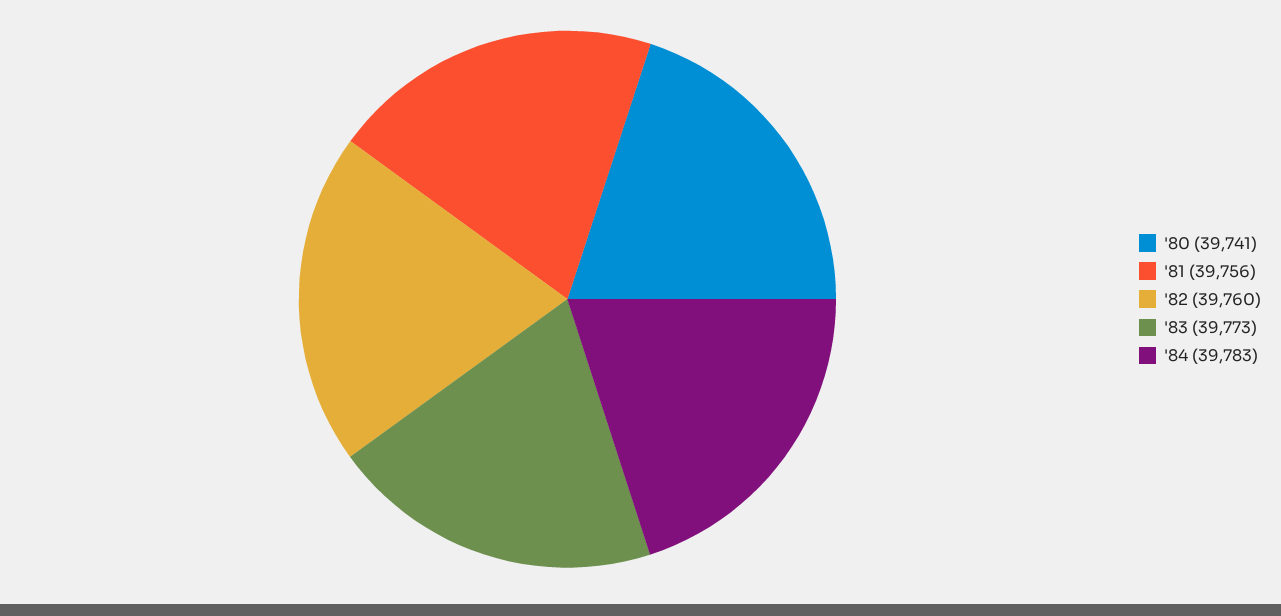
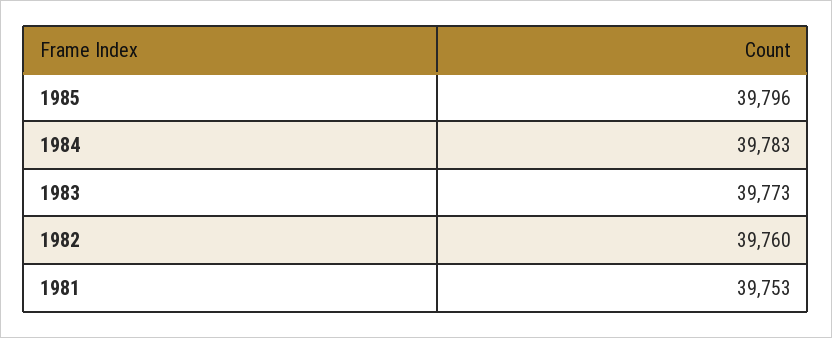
'80: 39741 -> none
'81: 39756 -> 39753
1985: none -> 39796

